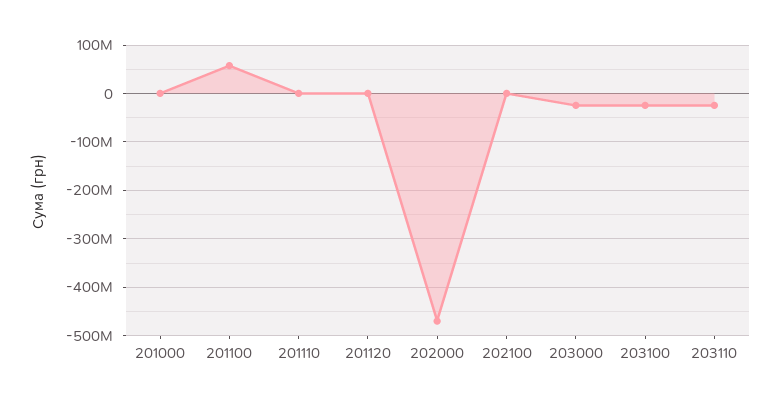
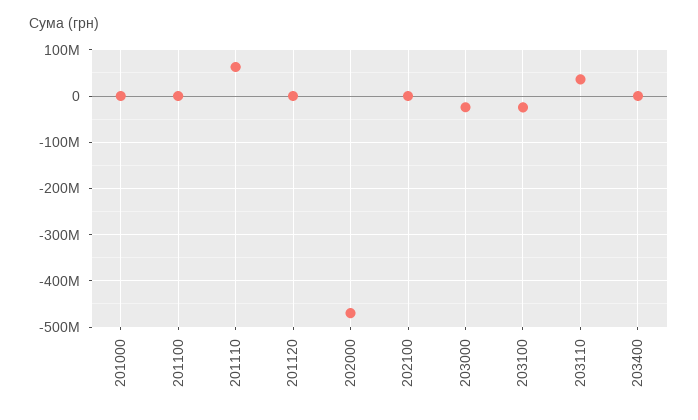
201100: 60000000 -> 0
201110: 0 -> 60000000
203110: -20000000 -> 40000000
203400: none -> 0

